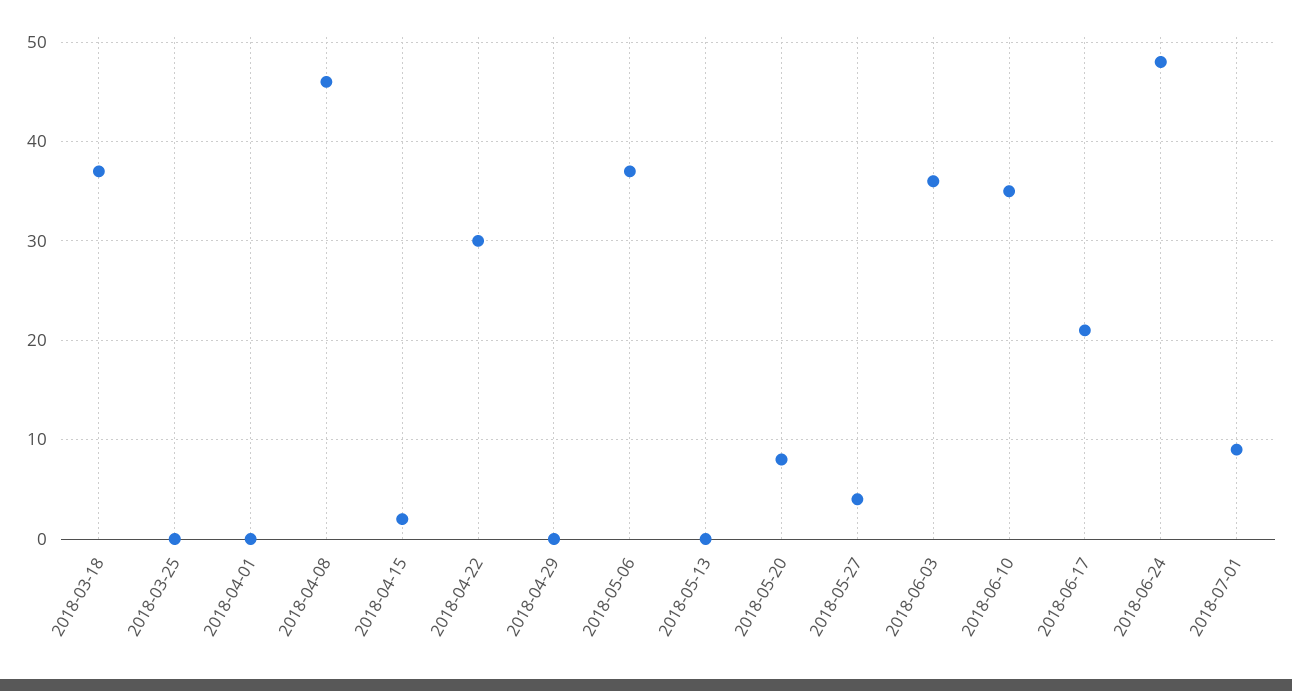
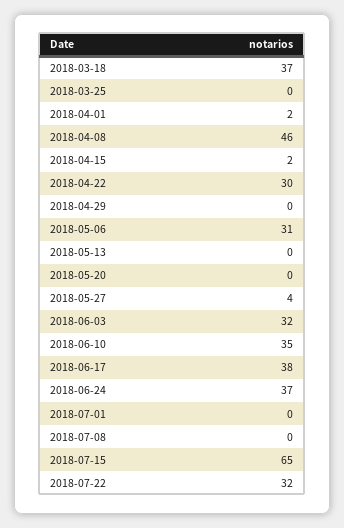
2018-04-01: 0 -> 2
2018-05-06: 37 -> 31
2018-05-20: 8 -> 0
2018-06-03: 36 -> 32
2018-06-17: 21 -> 38
2018-06-24: 48 -> 37
2018-07-01: 9 -> 0
2018-07-08: none -> 0
2018-07-15: none -> 65
2018-07-22: none -> 32

